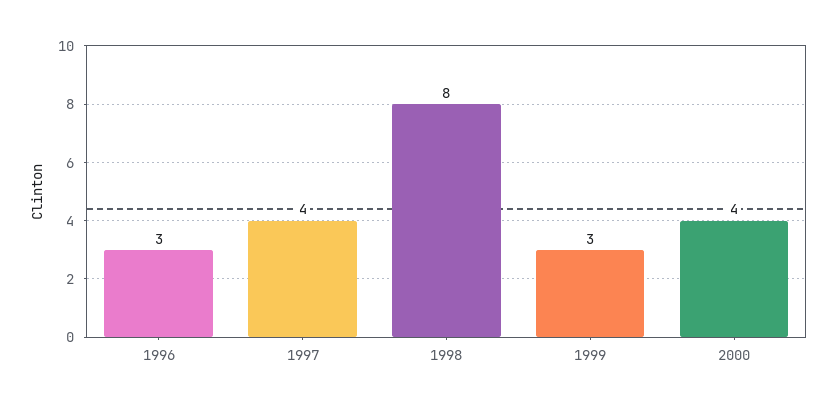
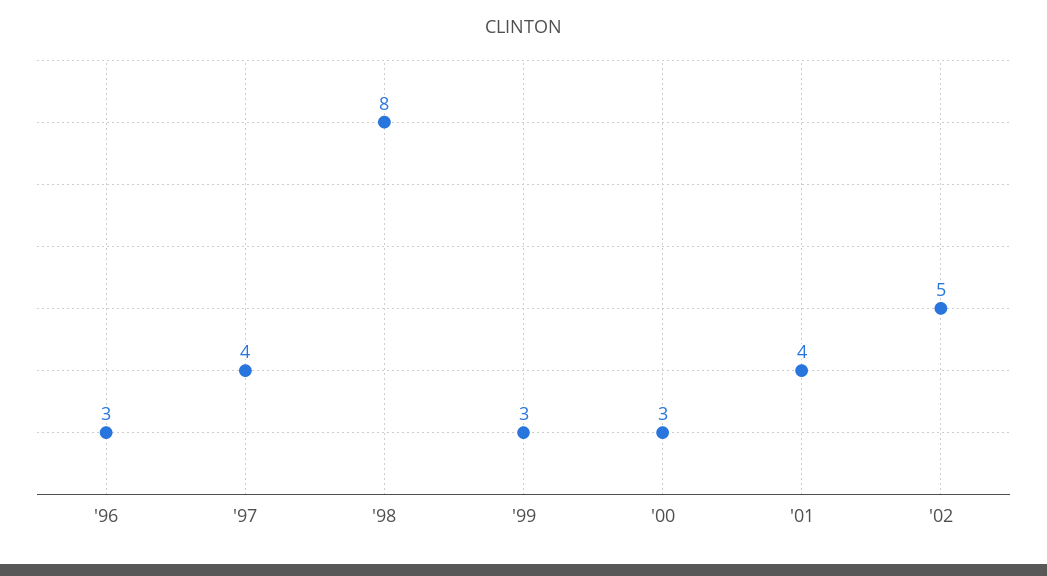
2000: 4 -> 3
'01: none -> 4
'02: none -> 5

